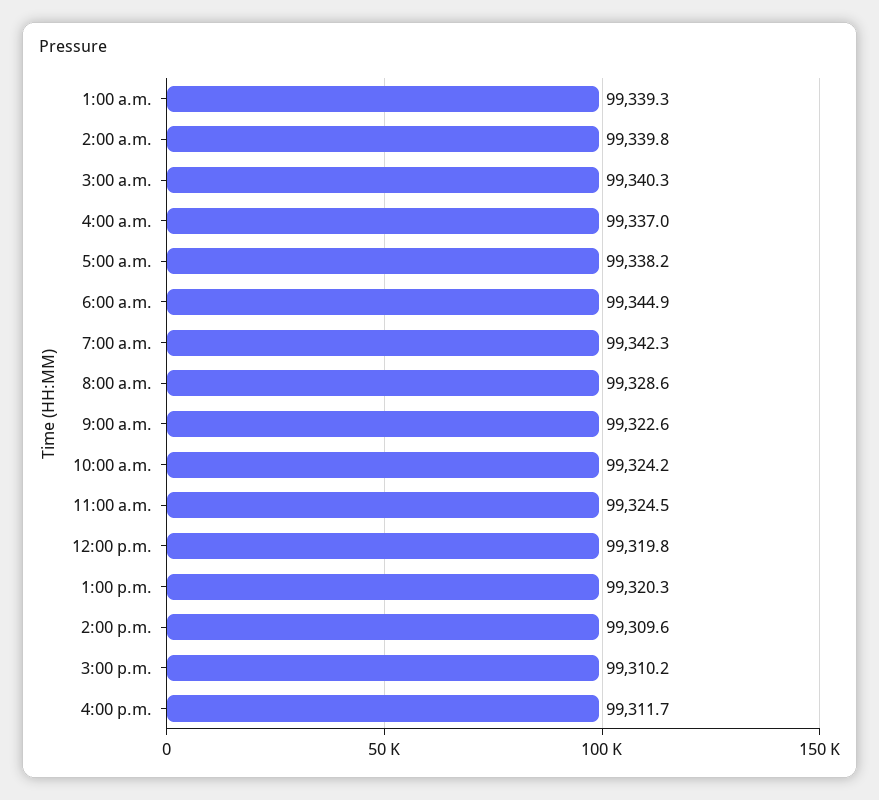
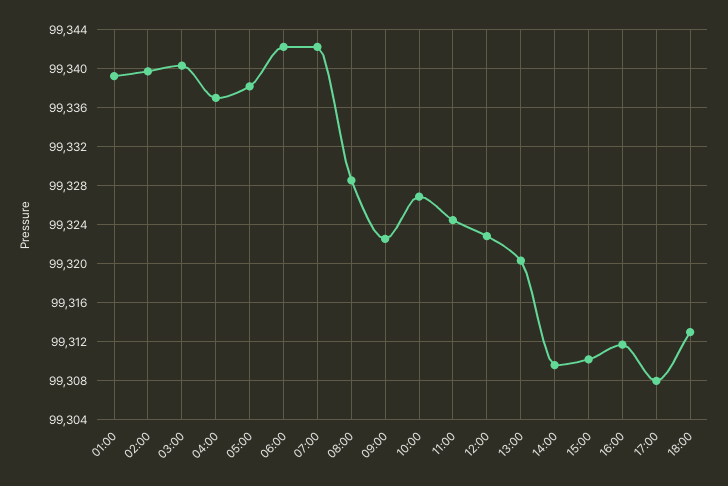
6:00 a.m.: 99344.9 -> 99342
10:00 a.m.: 99324.2 -> 99327
12:00 p.m.: 99319.8 -> 99323
17:00: none -> 99308
18:00: none -> 99313

